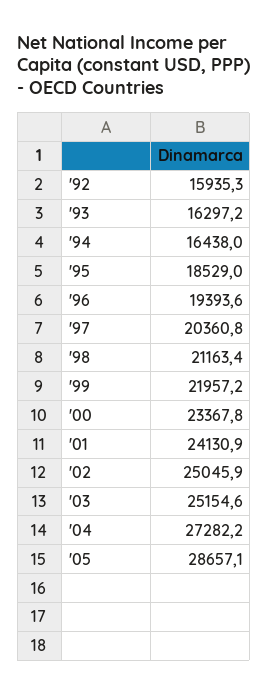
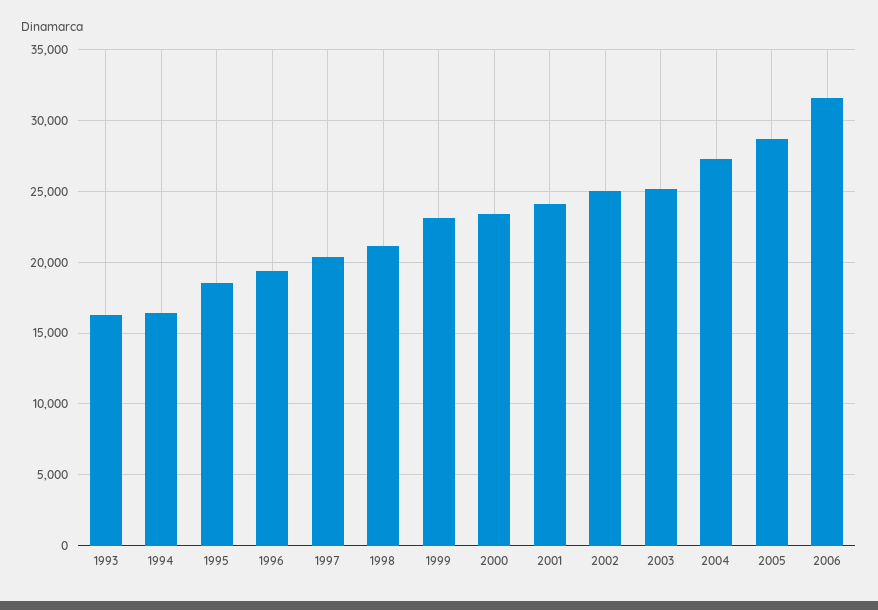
'92: 15935.3 -> none
'99: 21957.2 -> 23000
2006: none -> 31500

